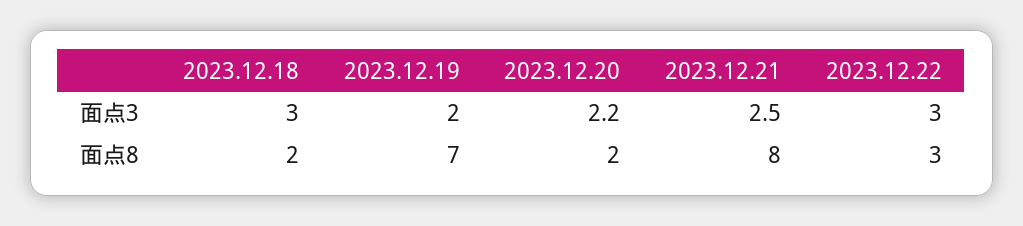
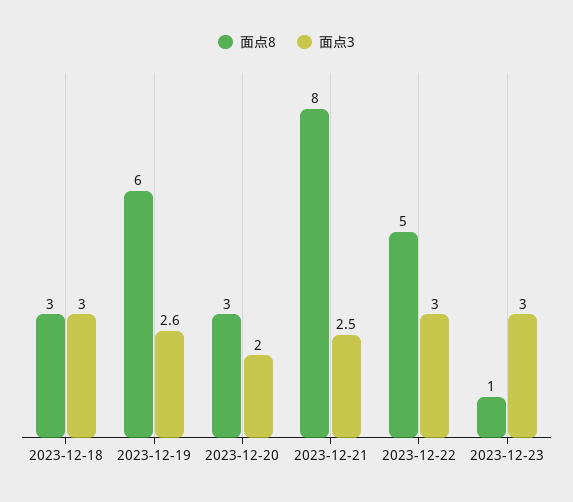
面点3, 2023.12.19: 2 -> 2.6
面点3, 2023.12.20: 2.2 -> 2
面点8, 2023.12.18: 2 -> 3
面点8, 2023.12.19: 7 -> 6
面点8, 2023.12.20: 2 -> 3
面点8, 2023.12.22: 3 -> 5
面点8, 2023-12-23: none -> 1
面点3, 2023-12-23: none -> 3

